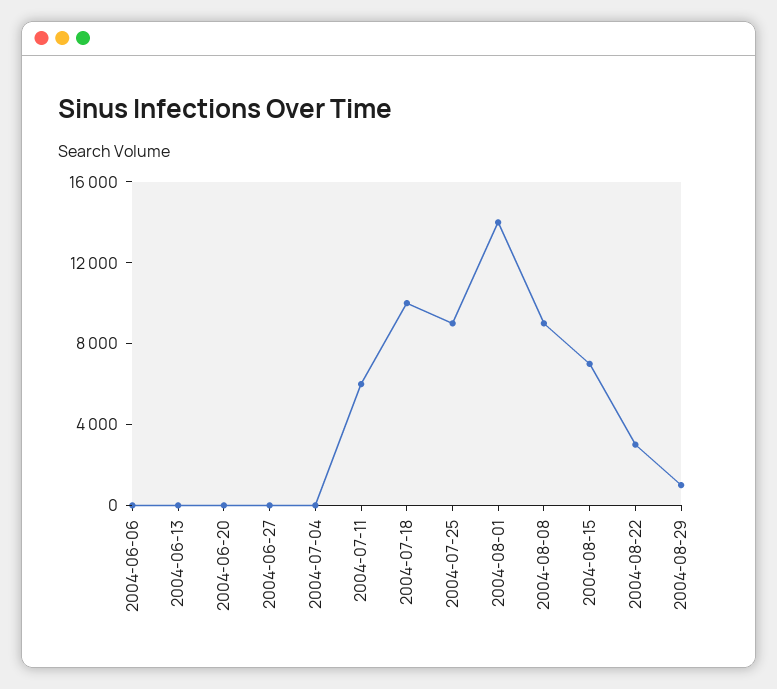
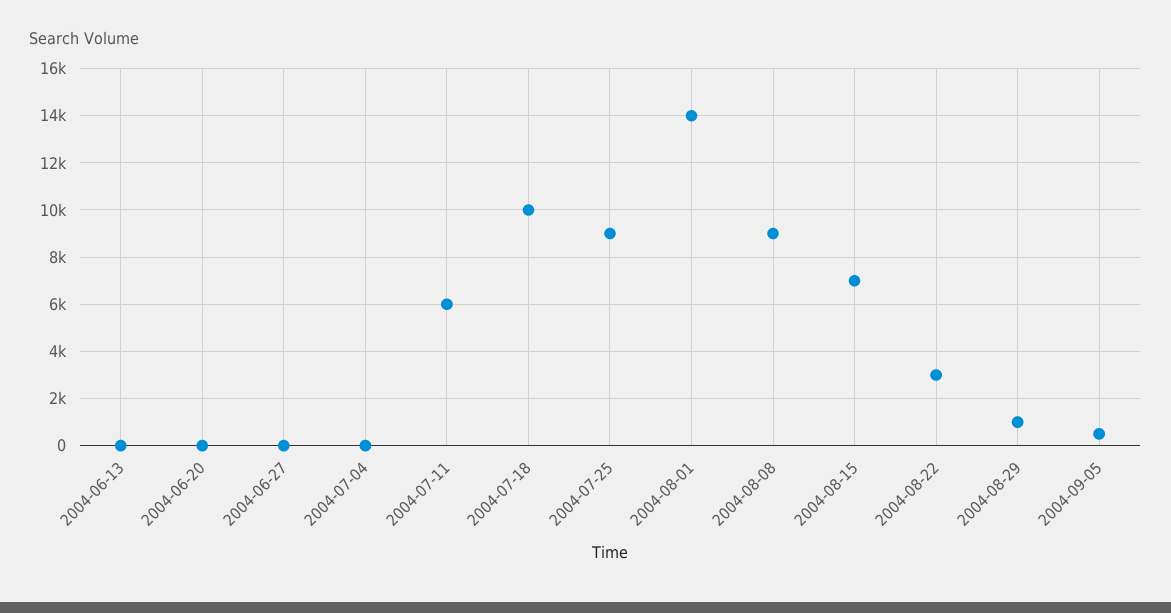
2004-06-06: 0 -> none
2004-09-05: none -> 500

